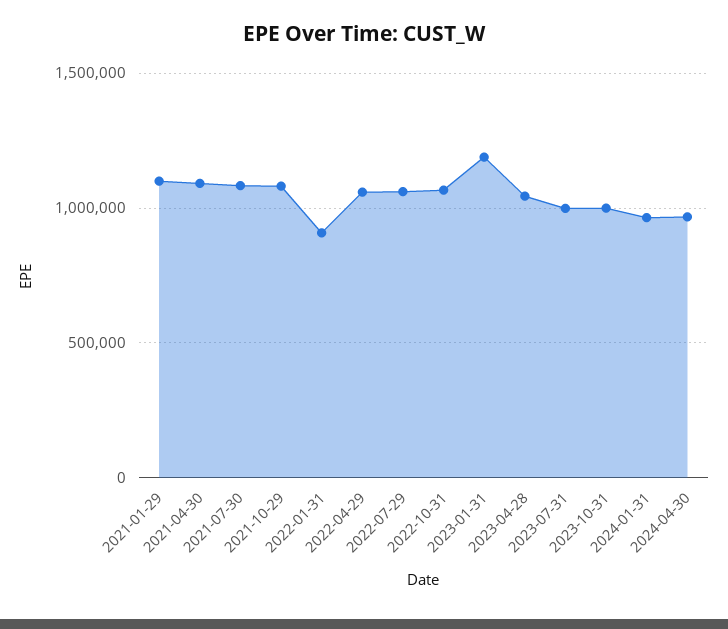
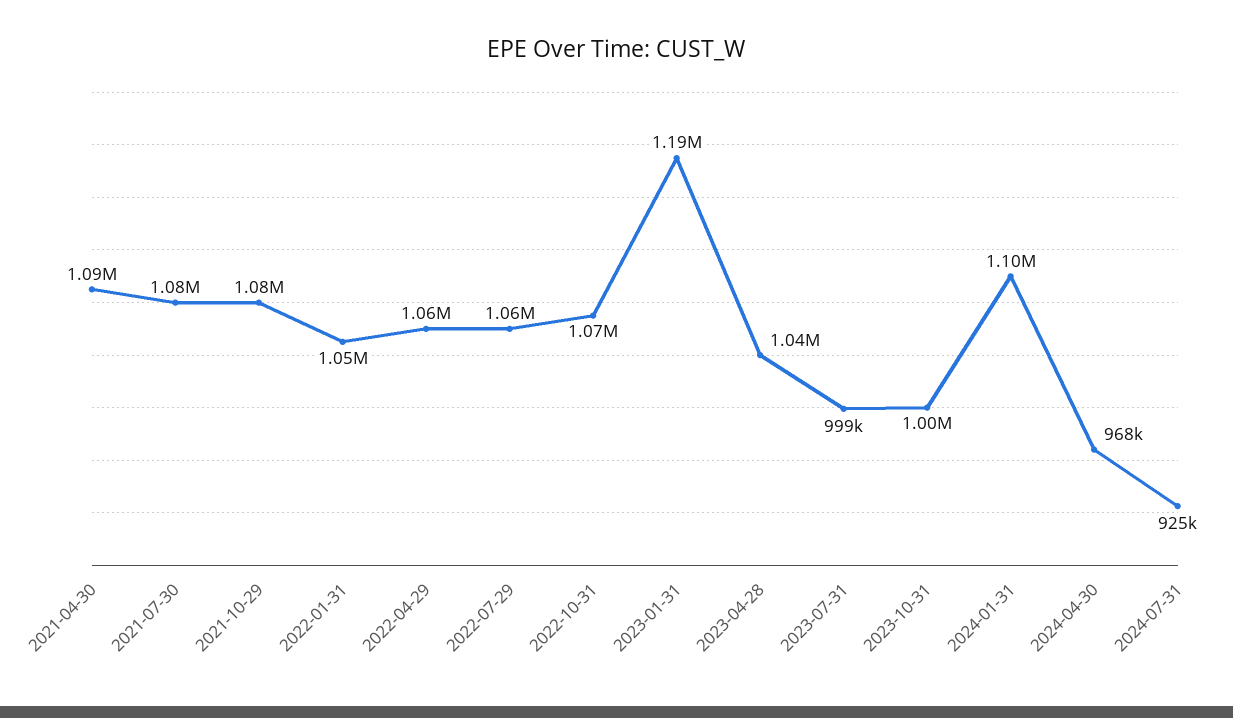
2021-01-29: 1100000 -> none
2022-01-31: 900000 -> 1050000
2024-01-31: 950000 -> 1100000
2024-07-31: none -> 925000

